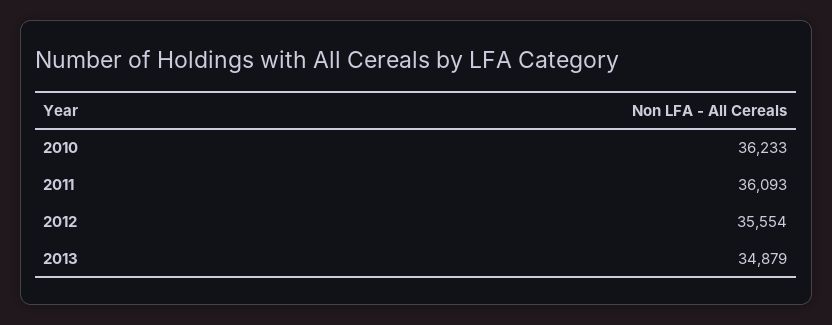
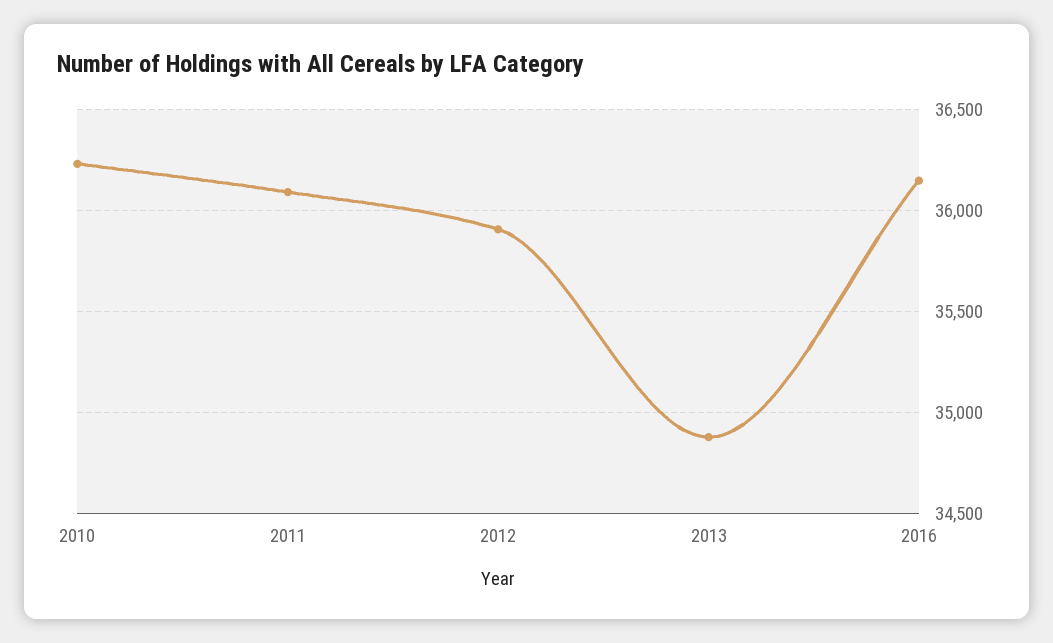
2012: 35554 -> 35900
2016: none -> 36150

